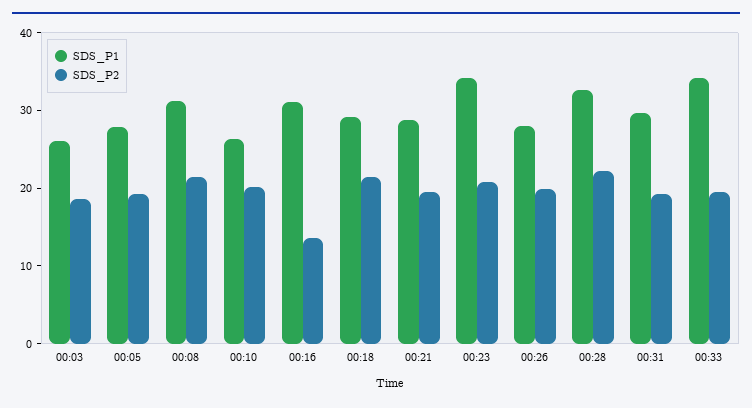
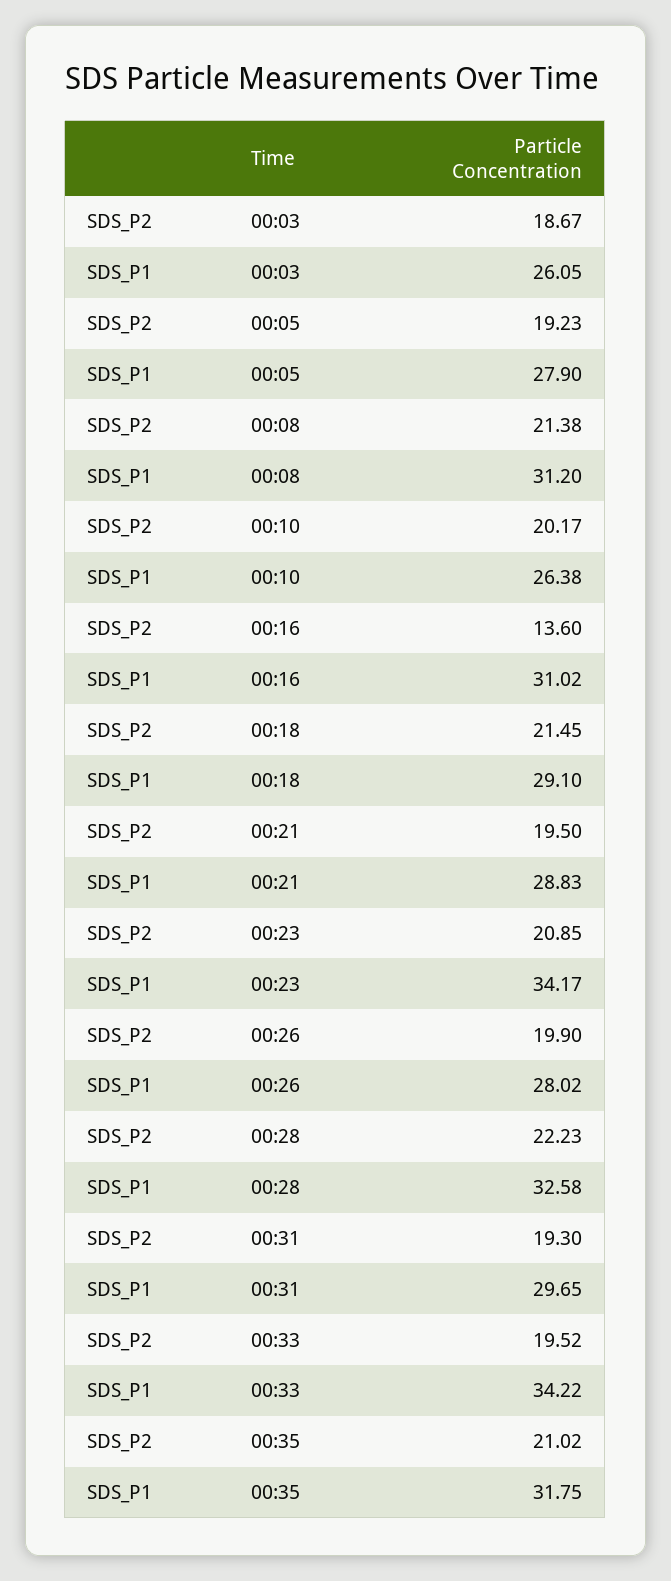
SDS_P2, 00:35: none -> 21.02
SDS_P1, 00:35: none -> 31.75

